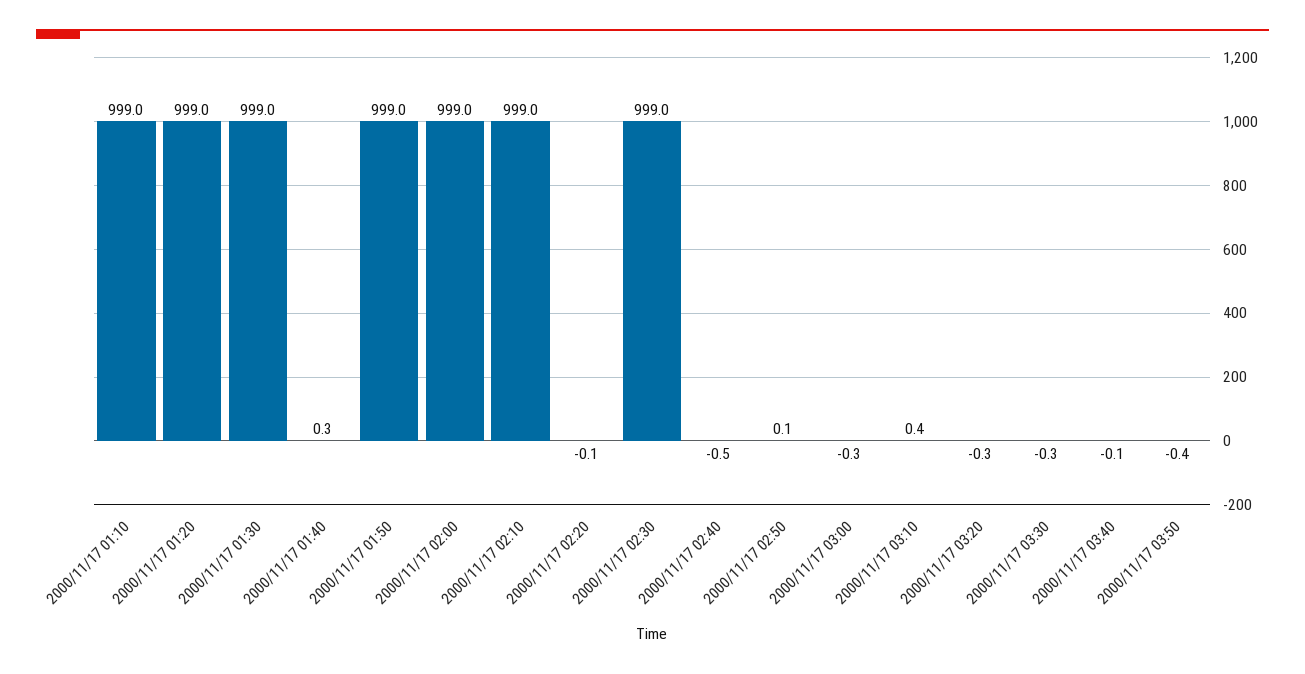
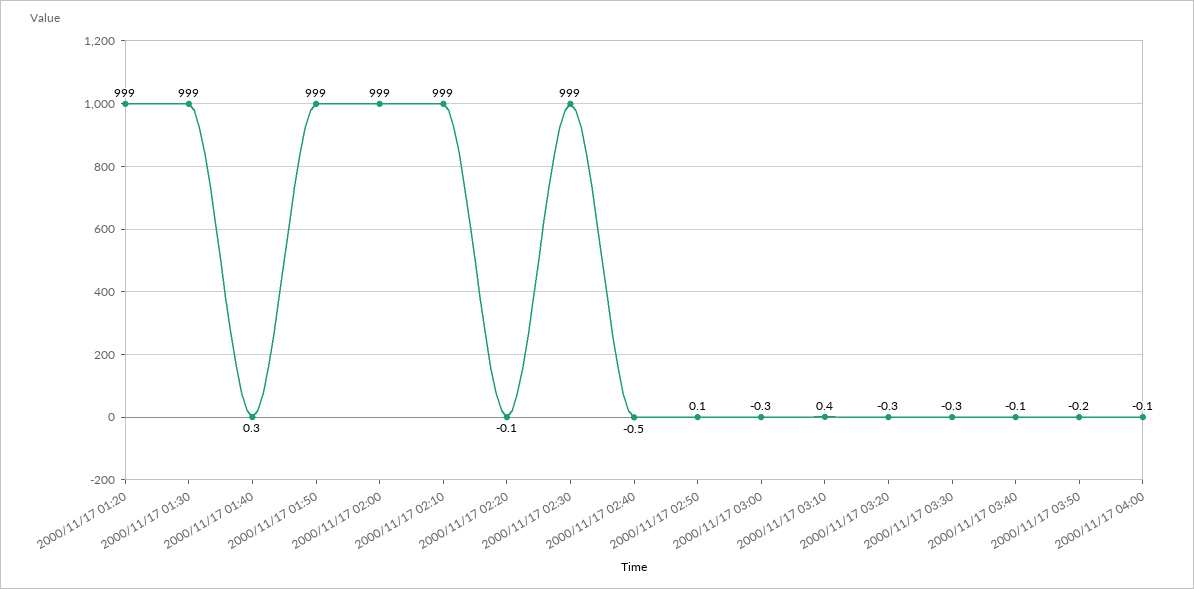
2000/11/17 01:10: 999 -> none
2000/11/17 03:50: -0.4 -> -0.2
2000/11/17 04:00: none -> -0.1

